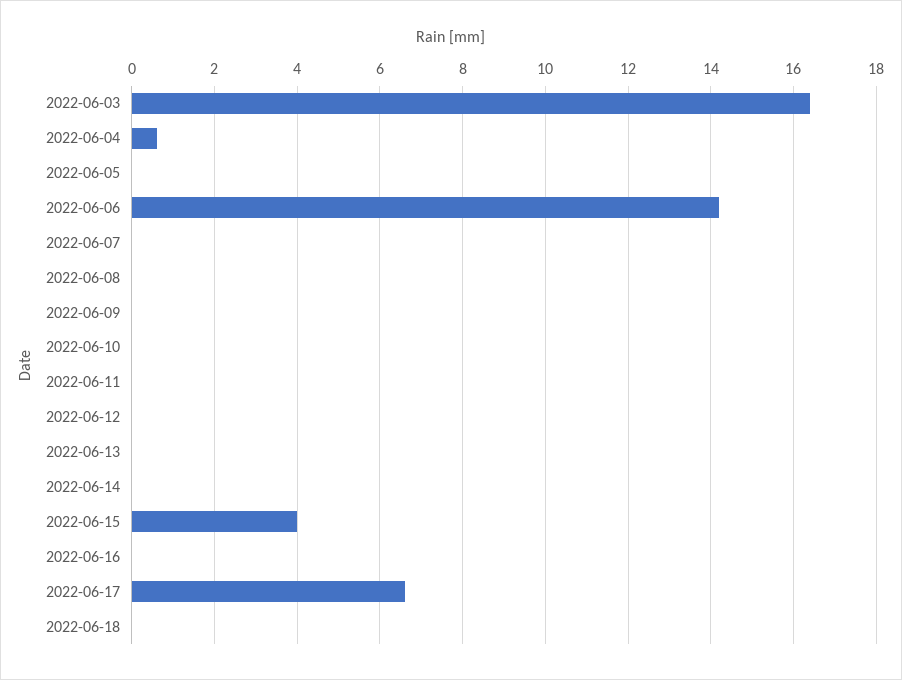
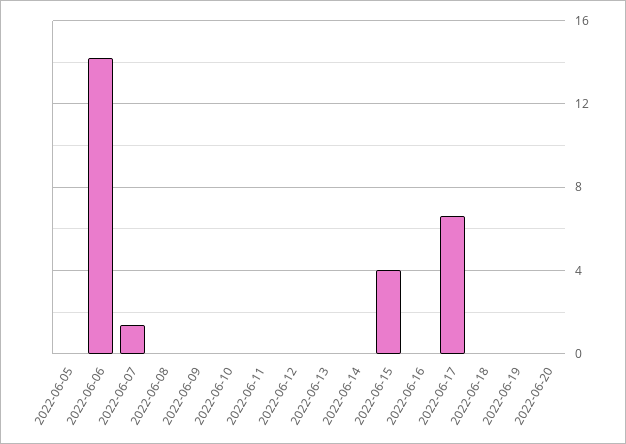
2022-06-03: 16.5 -> none
2022-06-04: 0.5 -> none
2022-06-07: 0 -> 1.5
2022-06-19: none -> 0
2022-06-20: none -> 0

